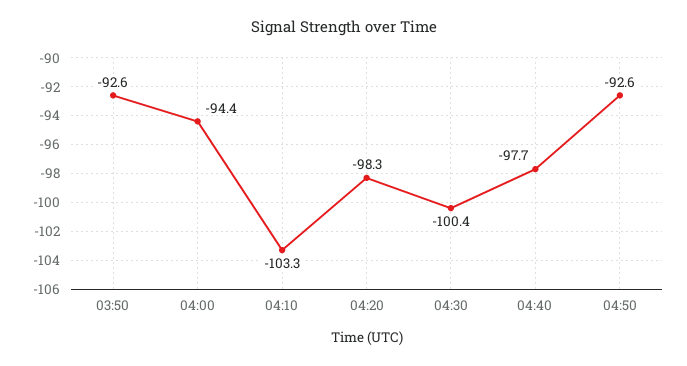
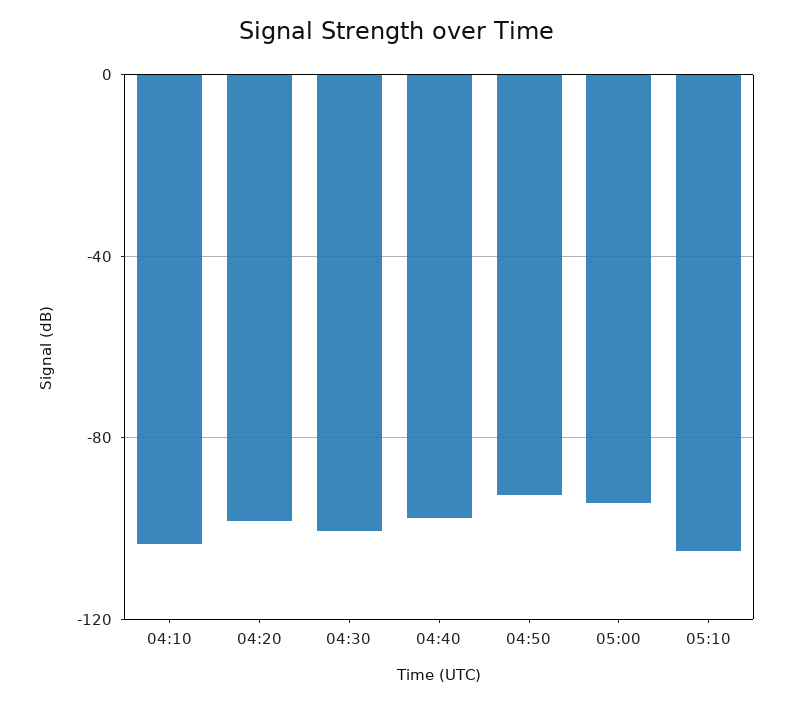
03:50: -92.6 -> none
04:00: -94.4 -> none
05:00: none -> -95
05:10: none -> -105

